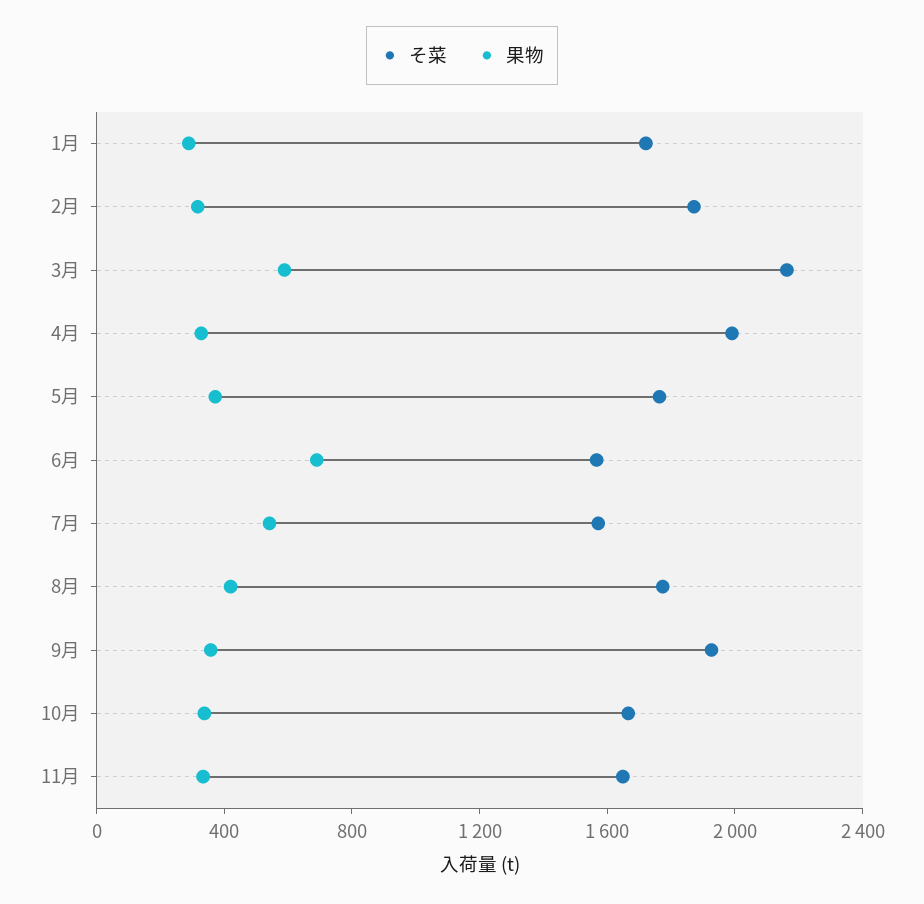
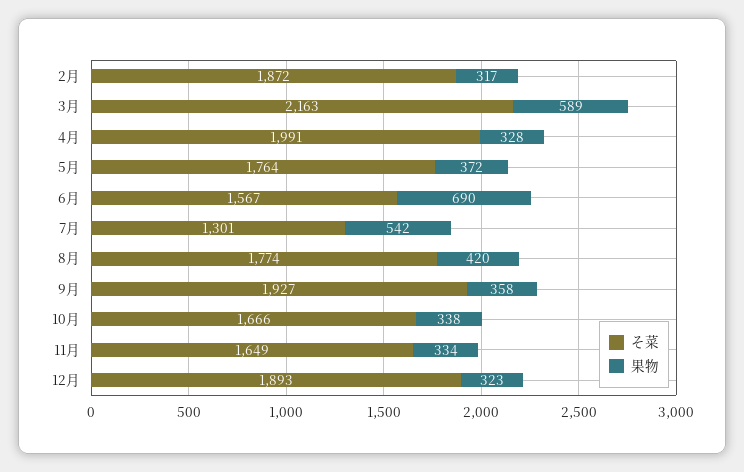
そ菜, 1月: 1700 -> none
果物, 1月: 300 -> none
そ菜, 7月: 1600 -> 1301
そ菜, 12月: none -> 1893
果物, 12月: none -> 323

